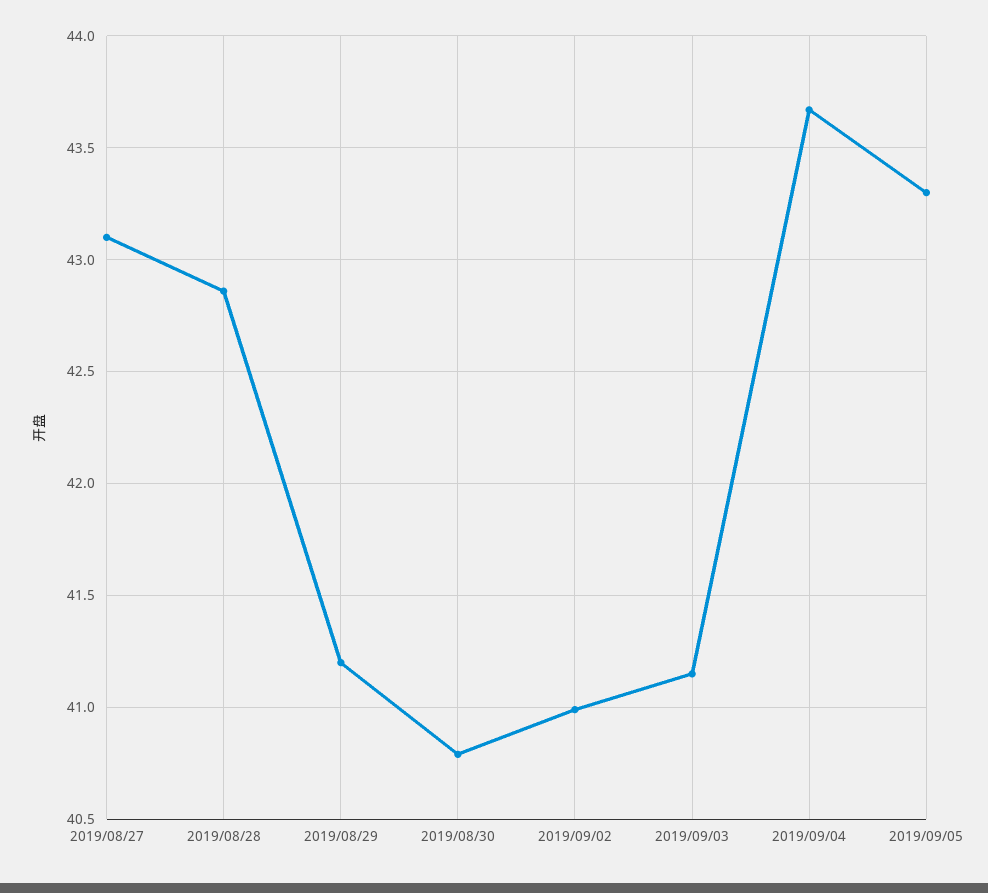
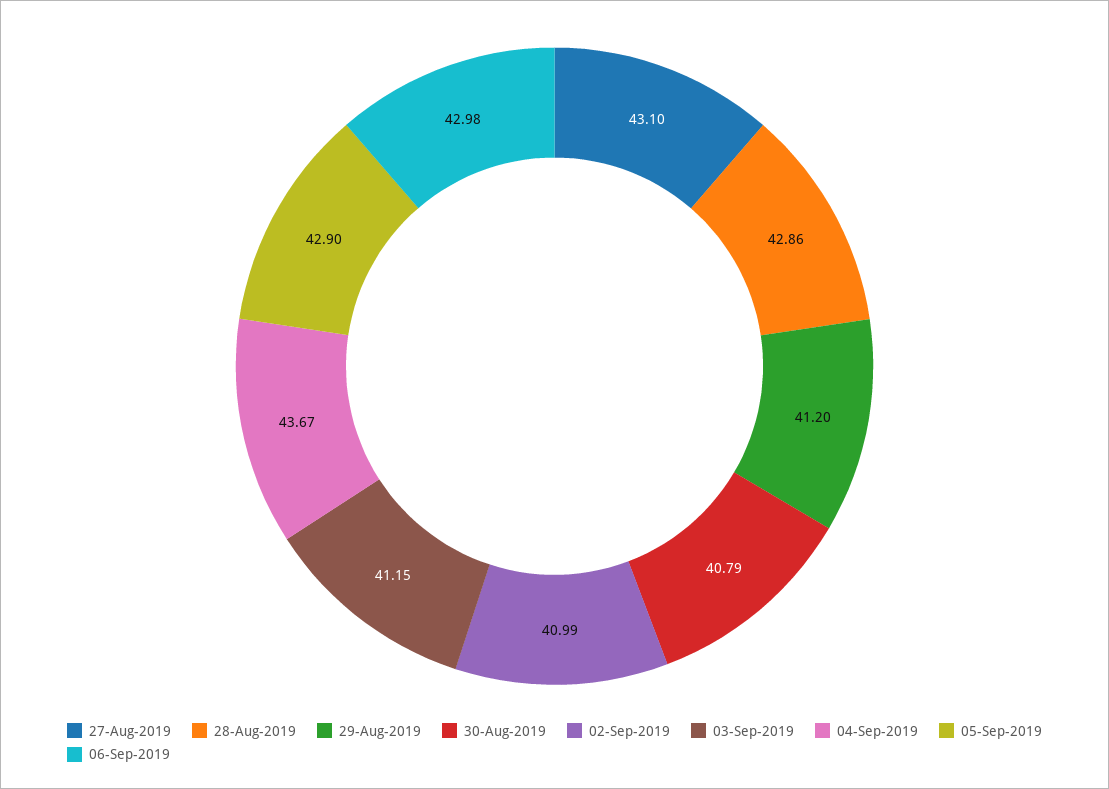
2019/09/05: 43.3 -> 42.9
06-Sep-2019: none -> 42.98

